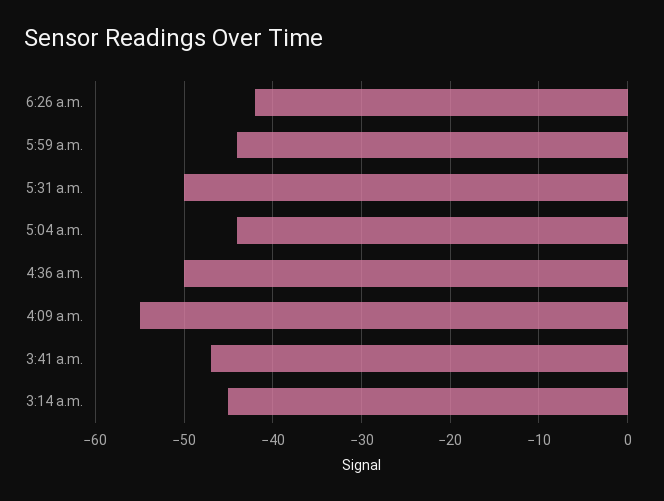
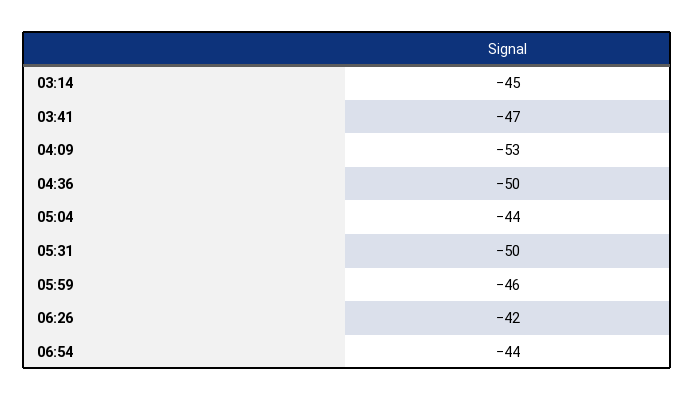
5:59 a.m.: -44 -> -46
4:09 a.m.: -55 -> -53
06:54: none -> -44

